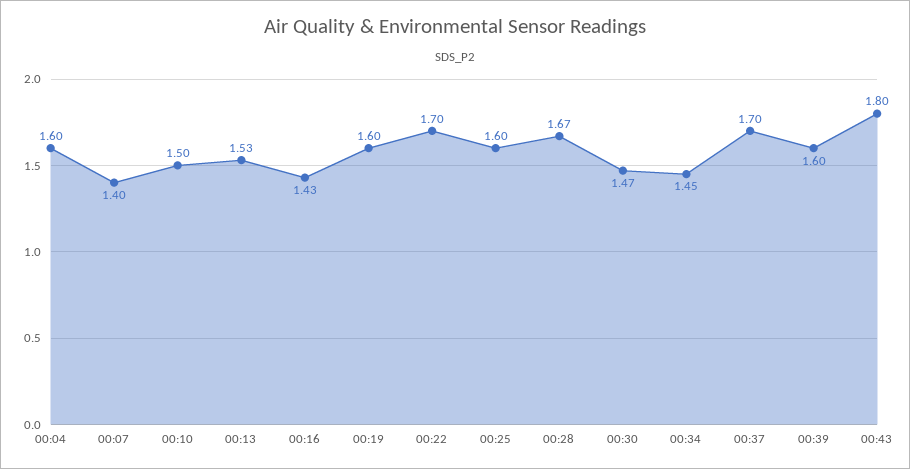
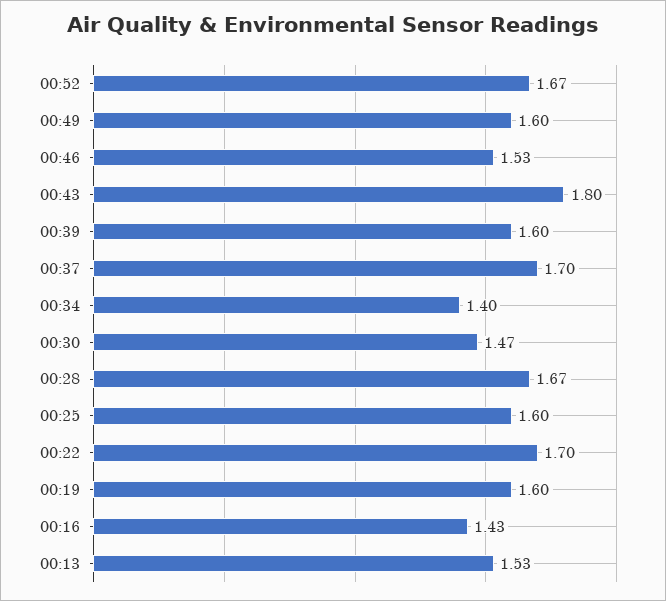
00:04: 1.6 -> none
00:07: 1.4 -> none
00:10: 1.5 -> none
00:34: 1.45 -> 1.4
00:52: none -> 1.67
00:49: none -> 1.6
00:46: none -> 1.53

